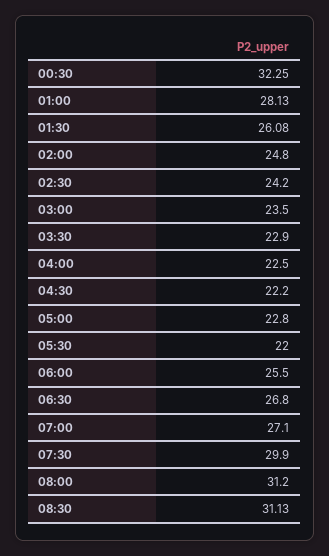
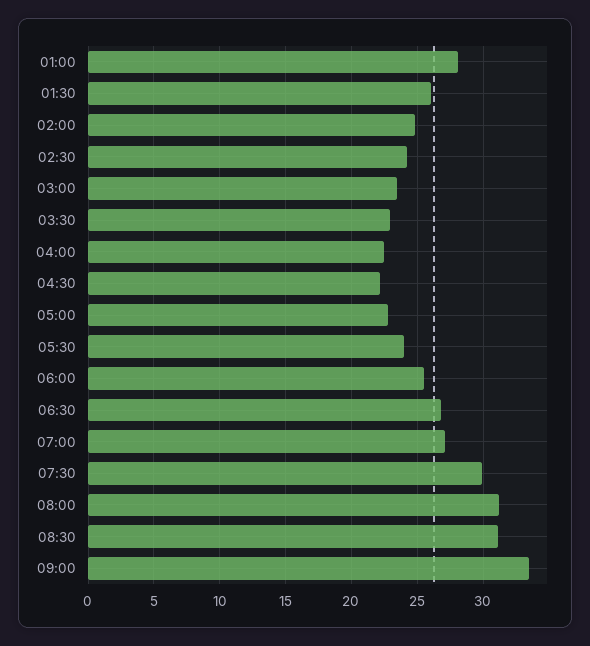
00:30: 32.25 -> none
05:30: 22 -> 24
09:00: none -> 33.5

